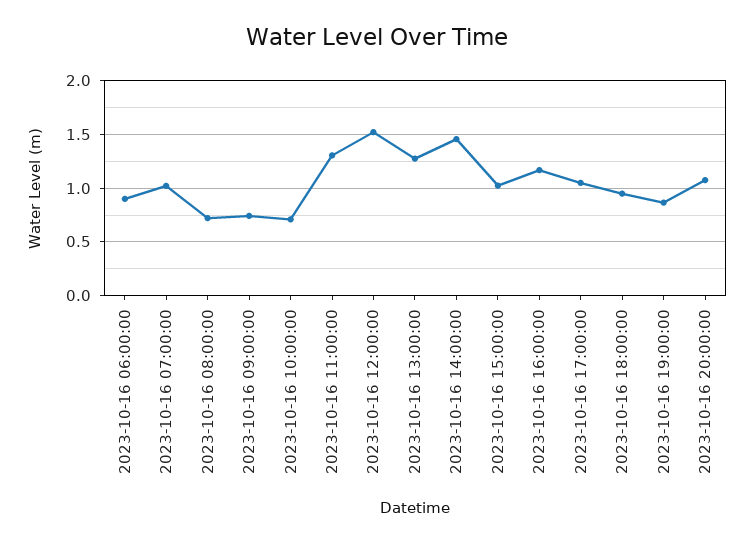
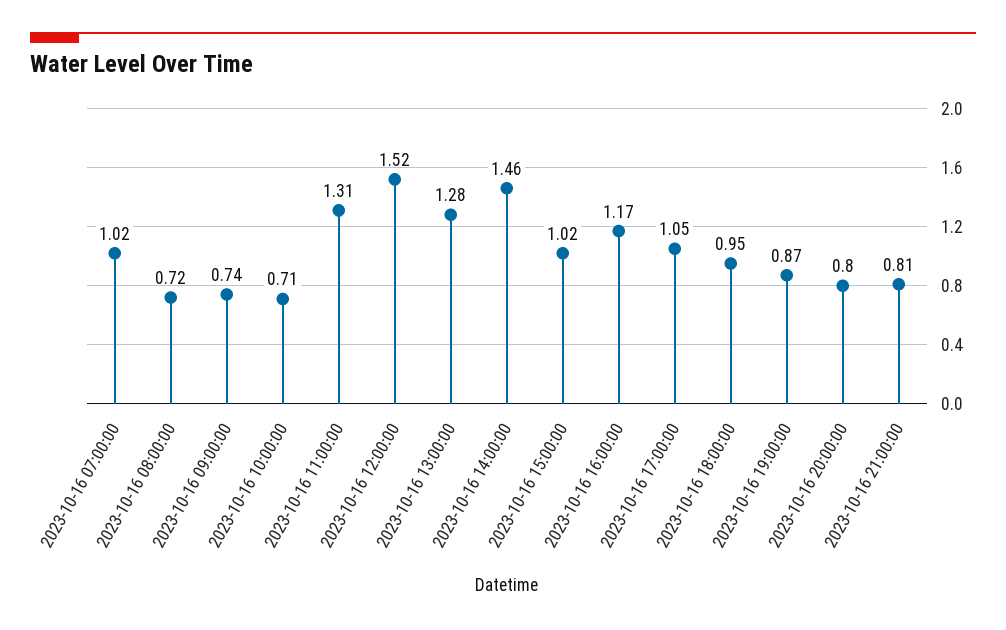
2023-10-16 06:00:00: 0.9 -> none
2023-10-16 20:00:00: 1.1 -> 0.8
2023-10-16 21:00:00: none -> 0.81

